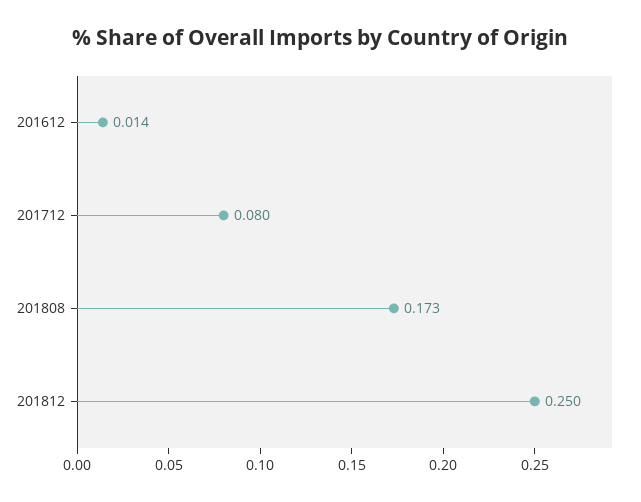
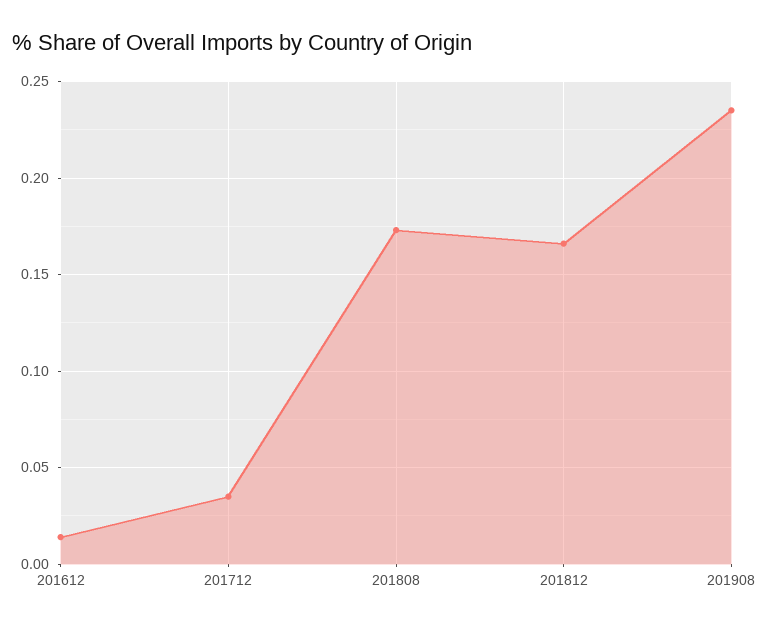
201712: 0.08 -> 0.035
201812: 0.25 -> 0.165
201908: none -> 0.235

